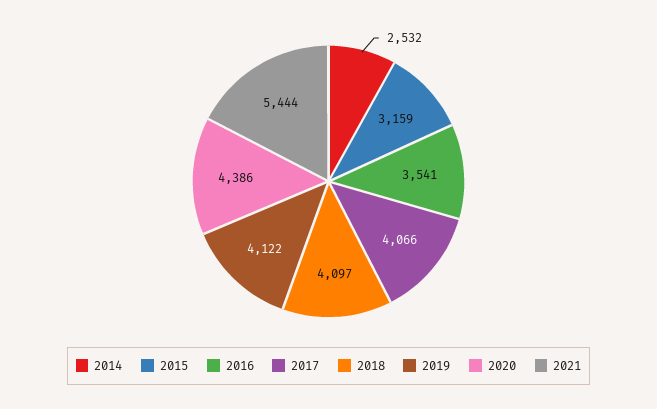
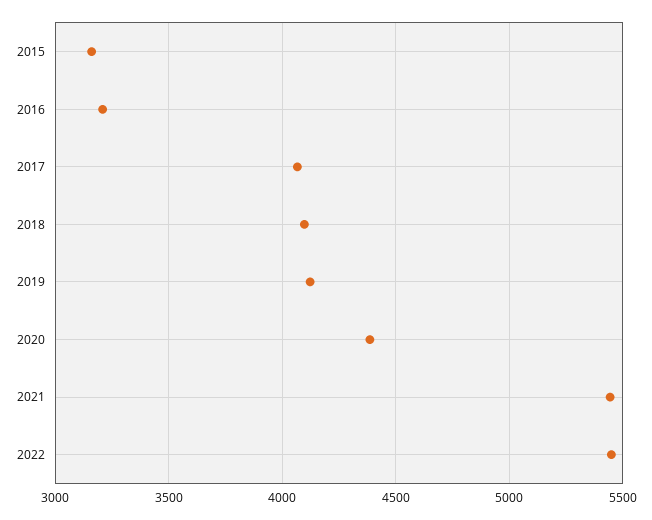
2014: 2532 -> none
2016: 3541 -> 3200
2022: none -> 5450

